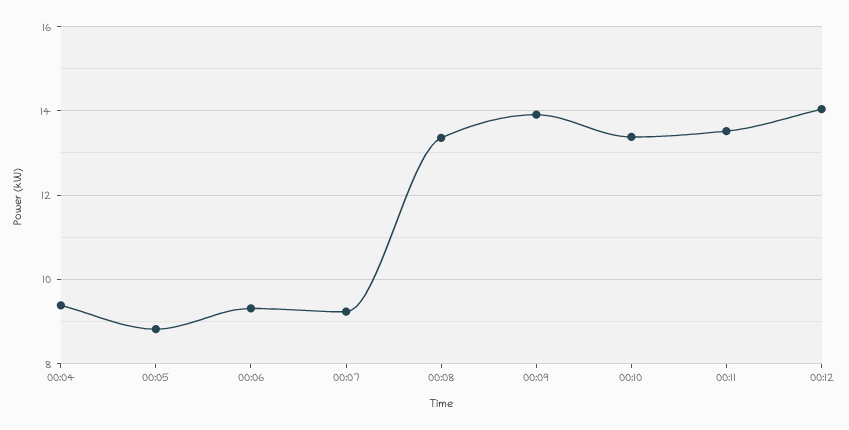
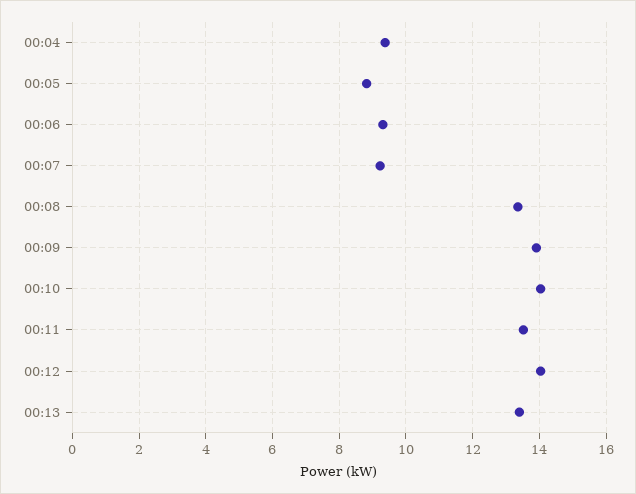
00:10: 13.4 -> 14
00:13: none -> 13.4

